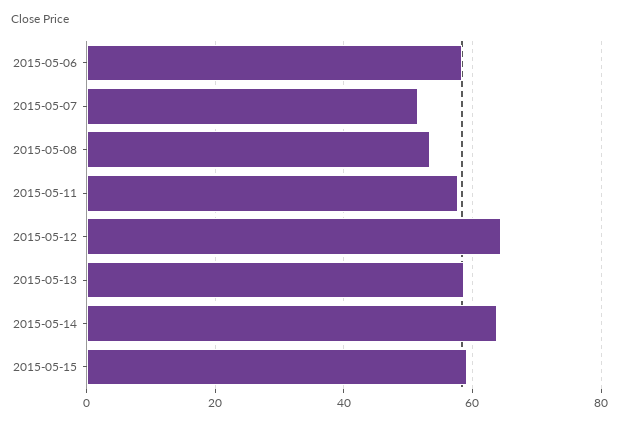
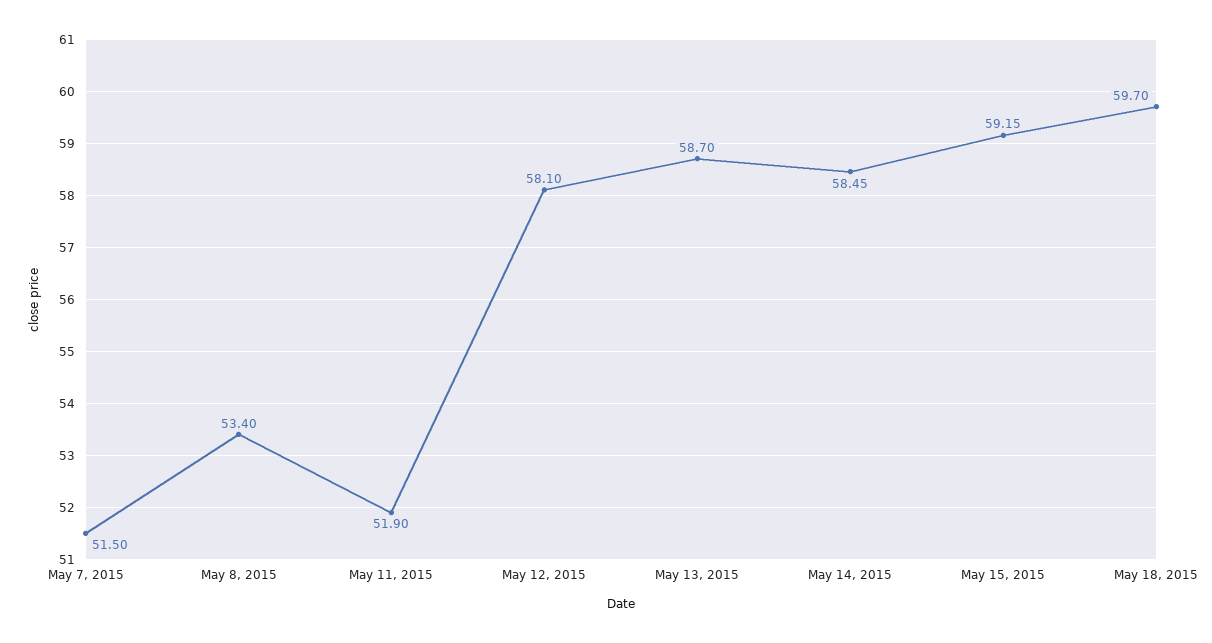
2015-05-06: 58 -> none
2015-05-11: 58 -> 51.9
2015-05-12: 64 -> 58.1
2015-05-14: 64 -> 58.45
May 18, 2015: none -> 59.7

